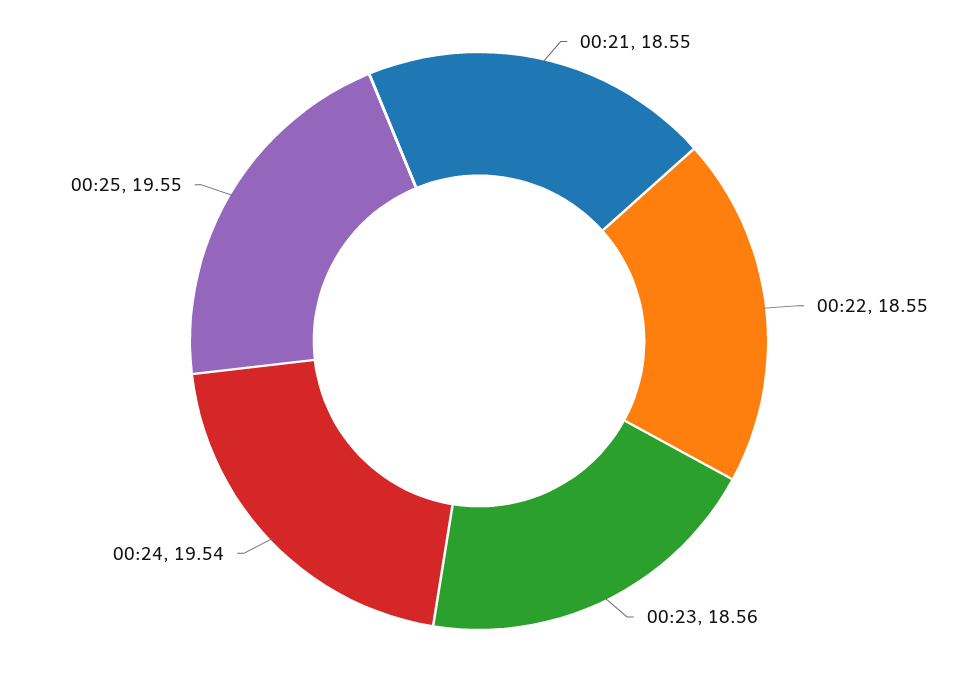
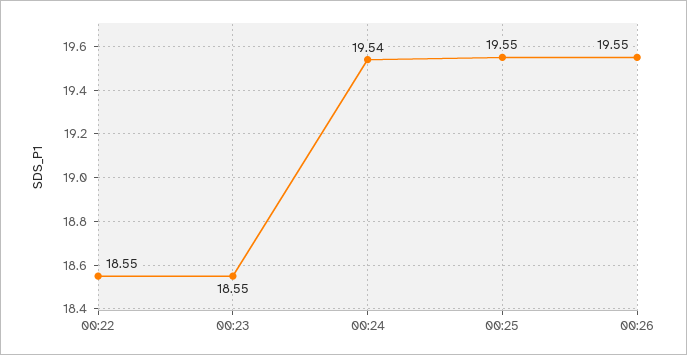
00:21: 18.55 -> none
00:23: 18.56 -> 18.55
00:26: none -> 19.55

